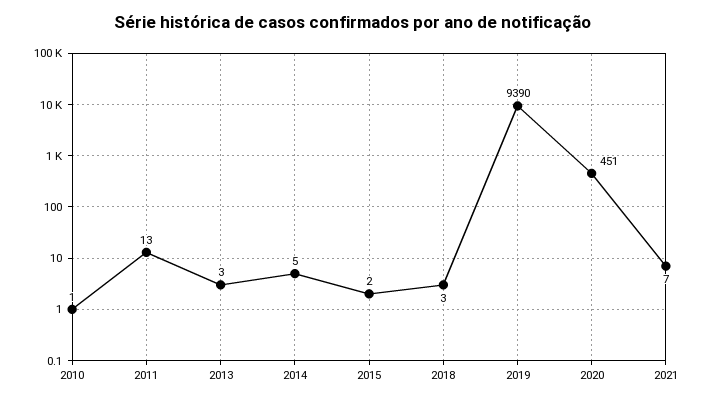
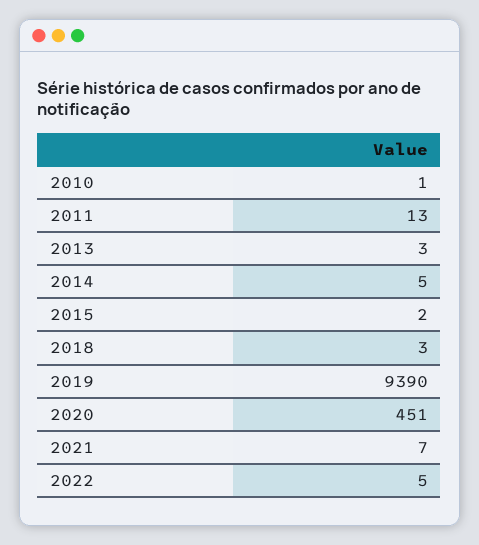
2022: none -> 5

